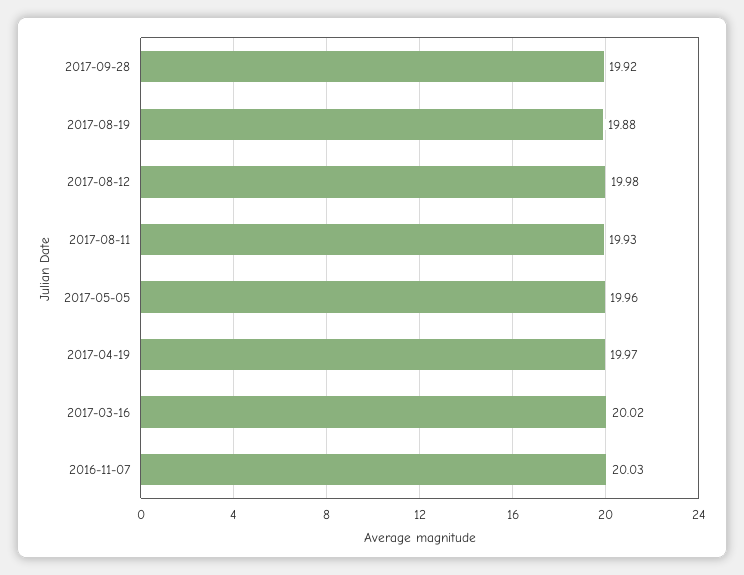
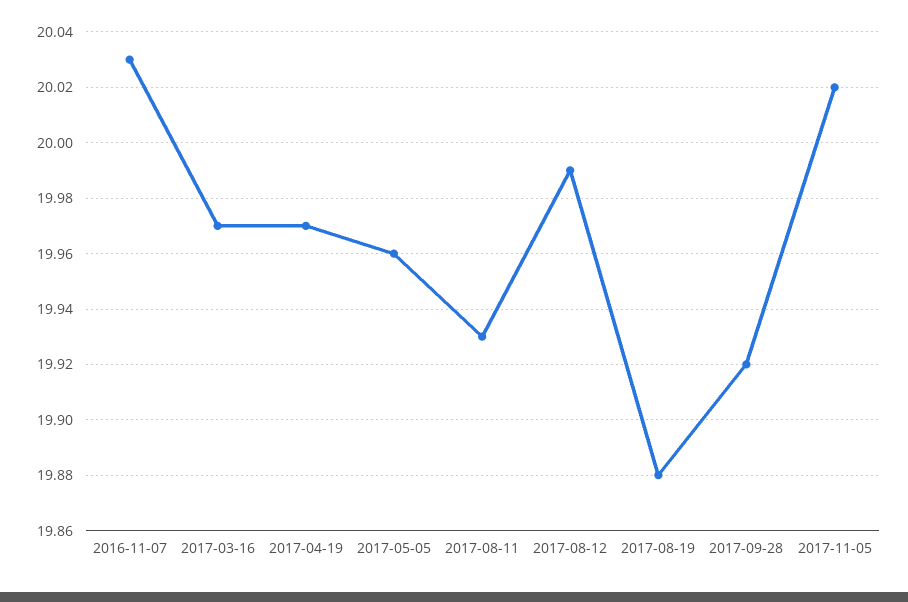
2017-08-12: 19.98 -> 19.99
2017-03-16: 20.02 -> 19.97
2017-11-05: none -> 20.02

